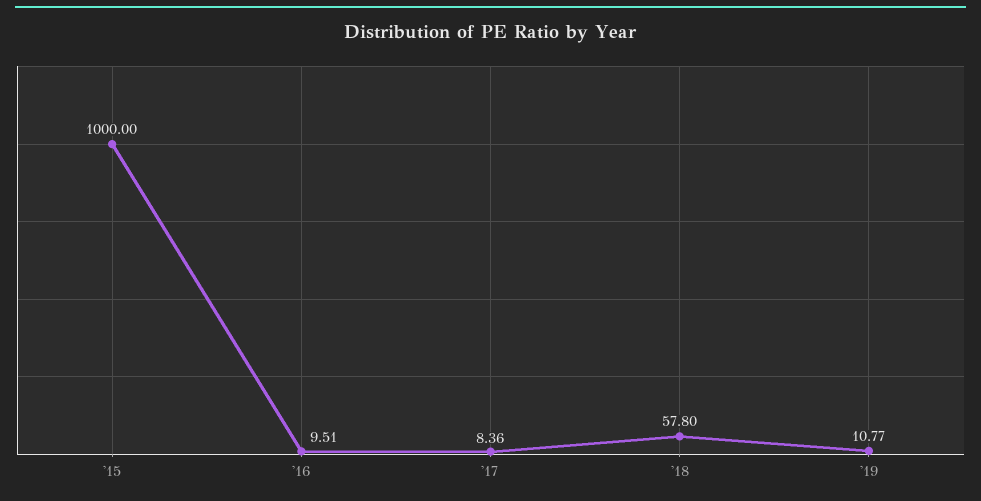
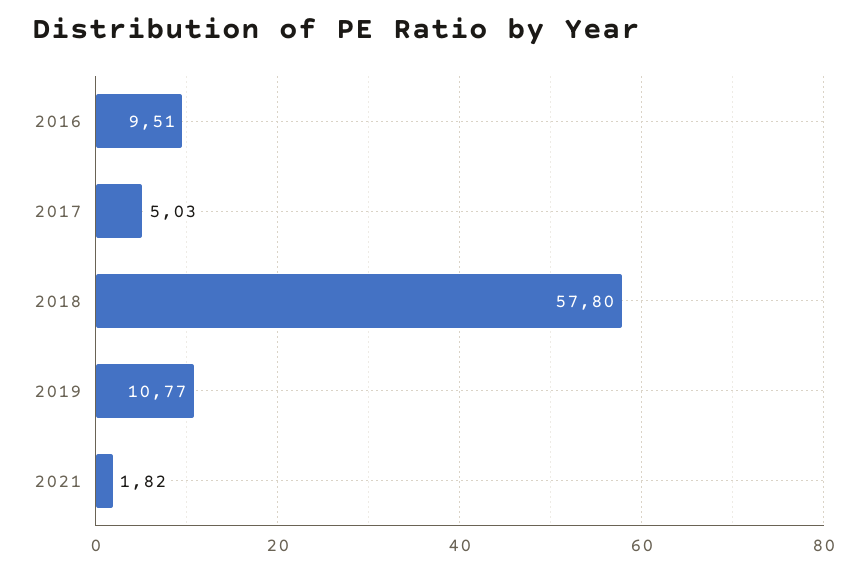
'15: 1000 -> none
'17: 8.36 -> 5.03
2021: none -> 1.82

